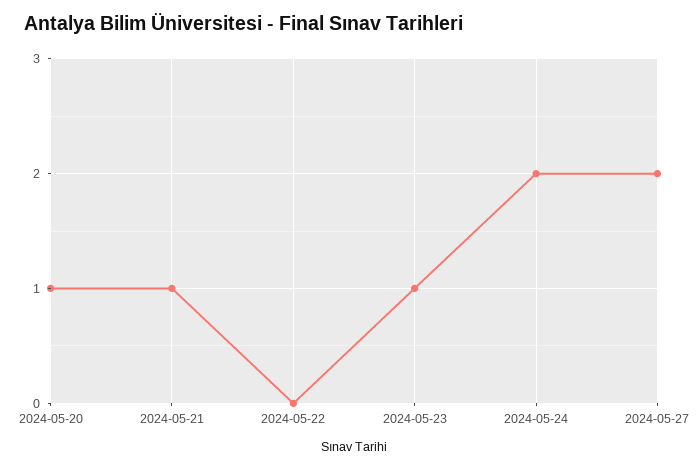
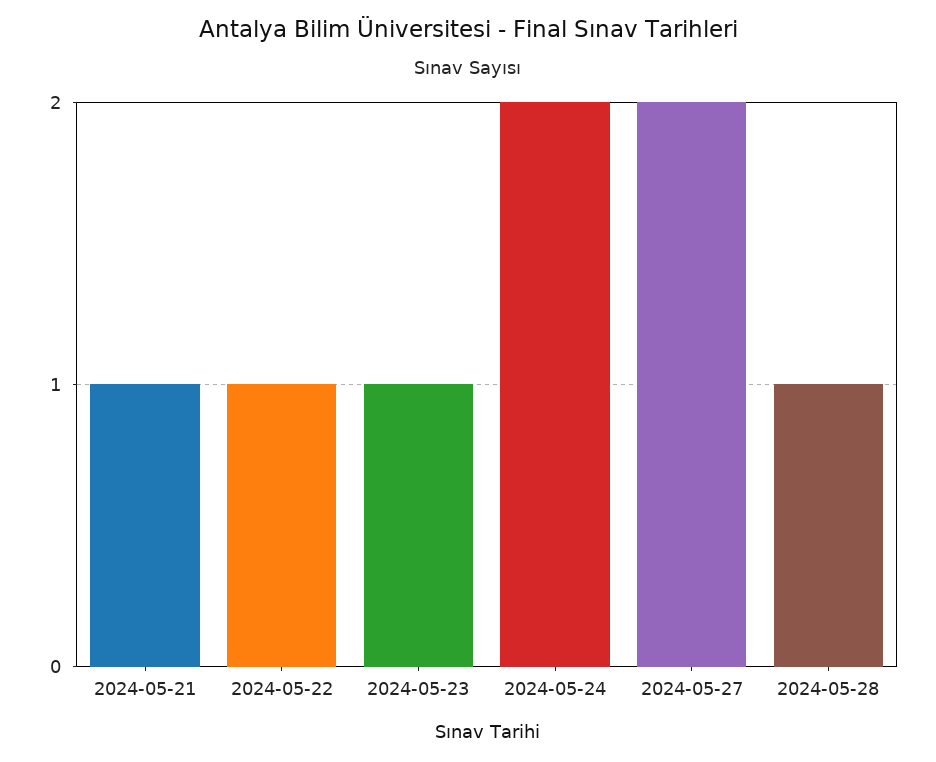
2024-05-20: 1 -> none
2024-05-22: 0 -> 1
2024-05-28: none -> 1

